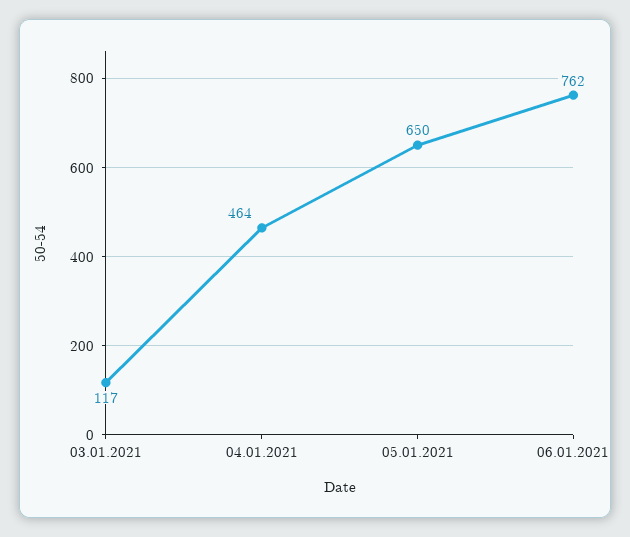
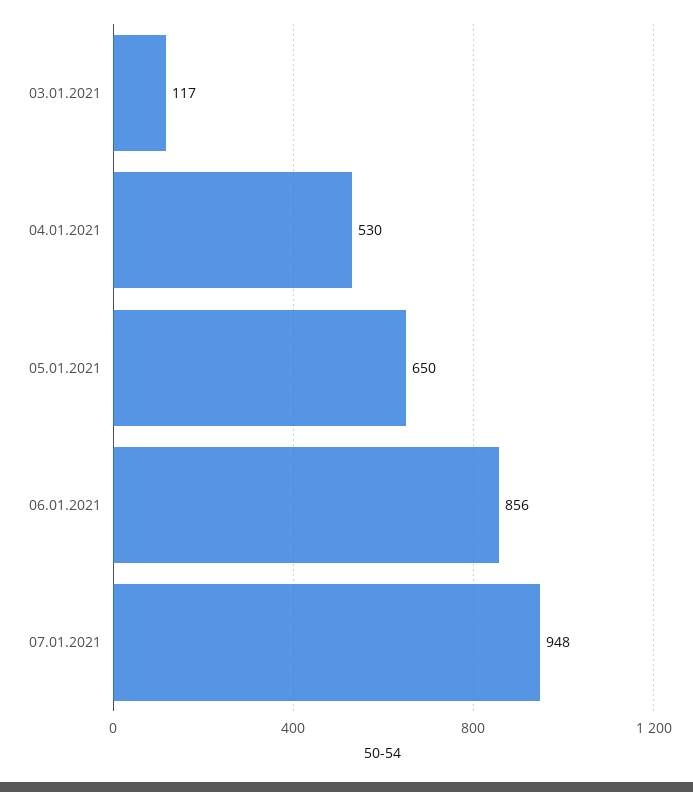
04.01.2021: 464 -> 530
06.01.2021: 762 -> 856
07.01.2021: none -> 948

